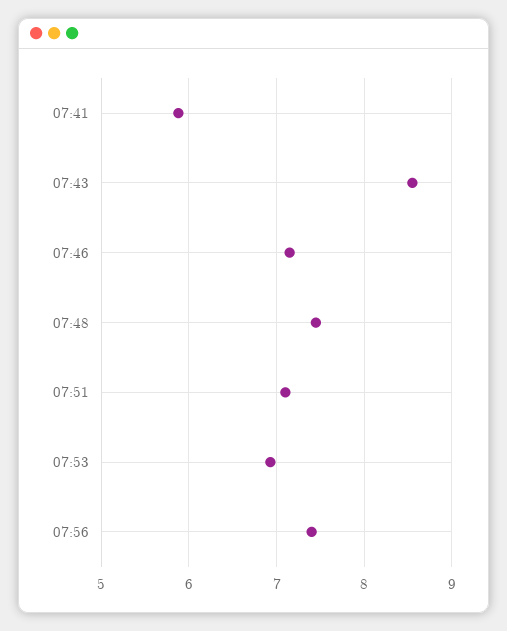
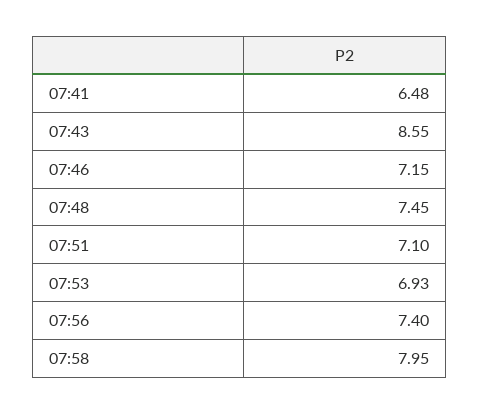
07:41: 5.9 -> 6.48
07:58: none -> 7.95

